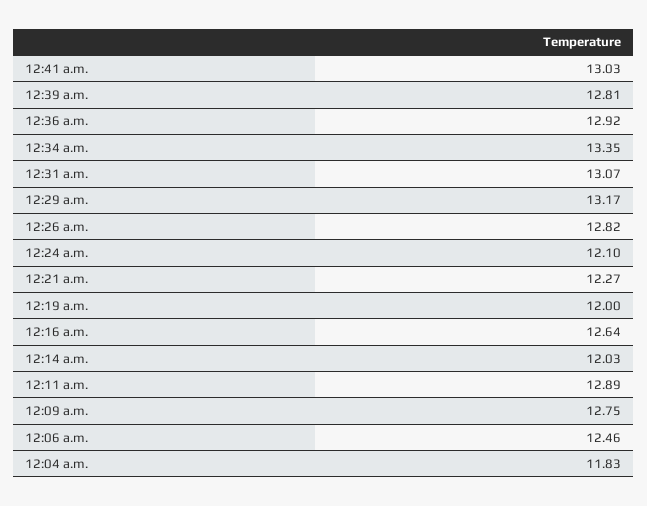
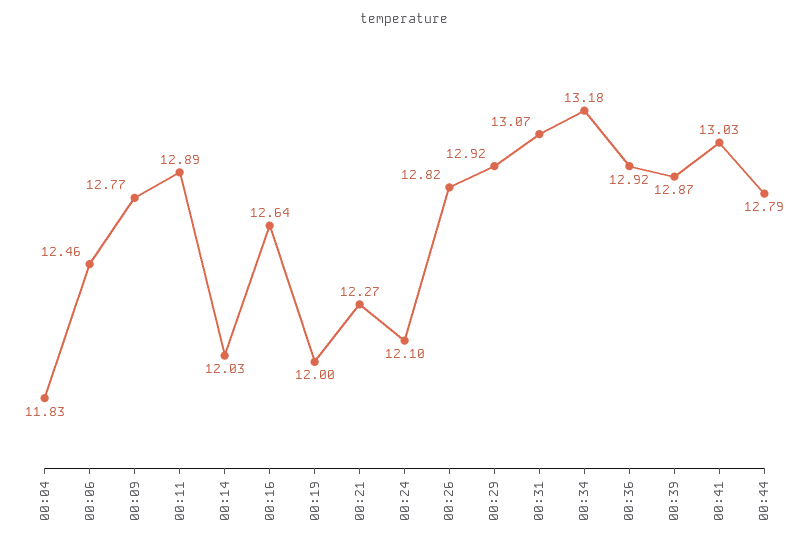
12:39 a.m.: 12.81 -> 12.87
12:34 a.m.: 13.35 -> 13.18
12:29 a.m.: 13.17 -> 12.92
12:09 a.m.: 12.75 -> 12.77
00:44: none -> 12.79

